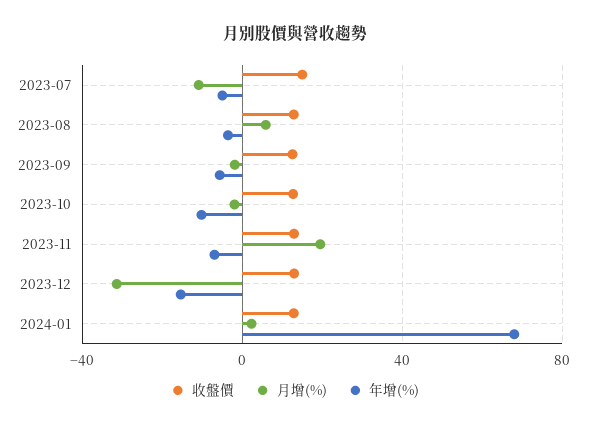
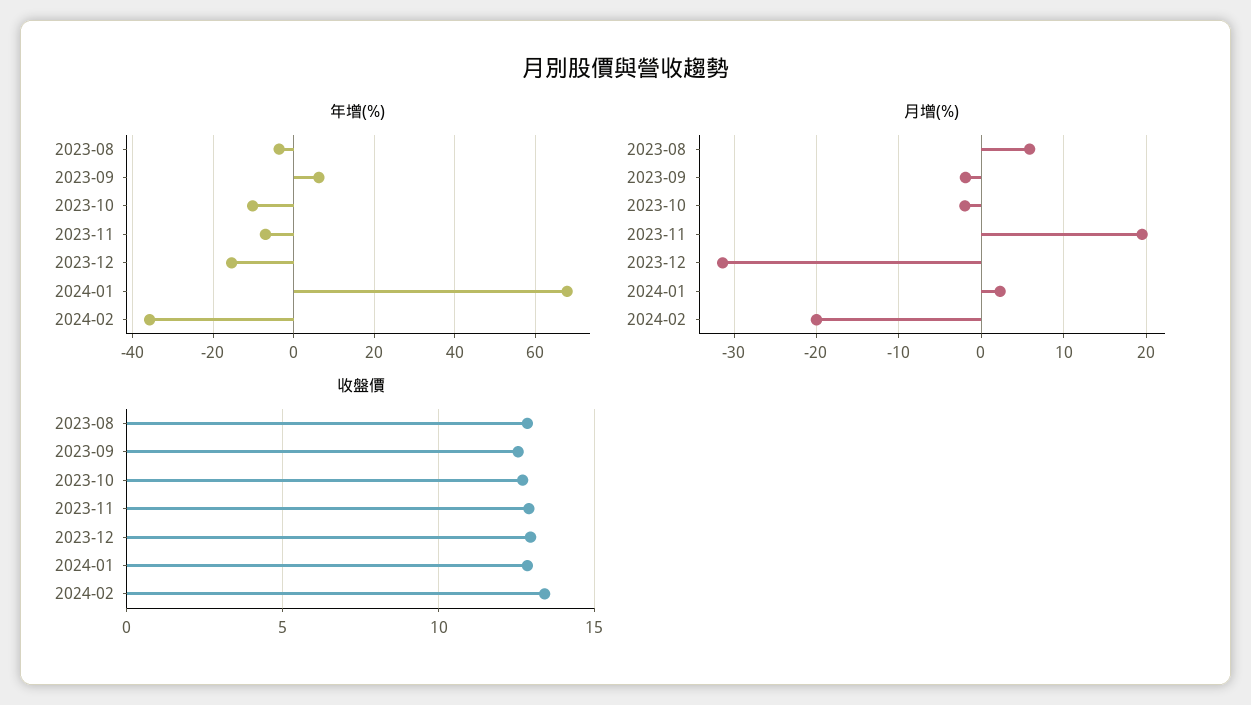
收盤價, 2023-07: 15 -> none
月增(%), 2023-07: -10 -> none
年增(%), 2023-07: -5 -> none
年增(%), 2023-09: -5 -> 6
年增(%), 2024-02: none -> -36
月增(%), 2024-02: none -> -20
收盤價, 2024-02: none -> 13.5

